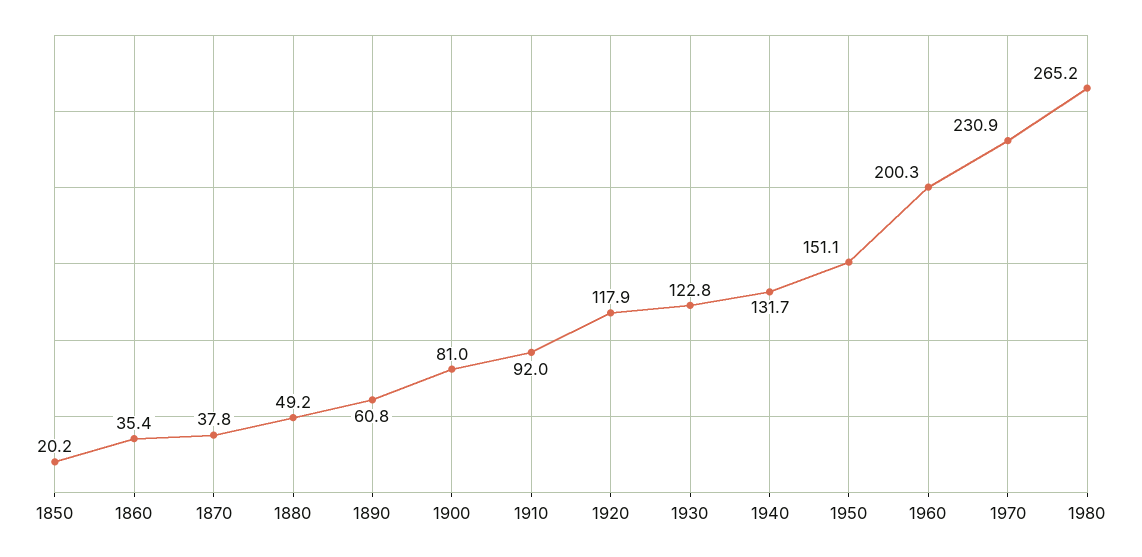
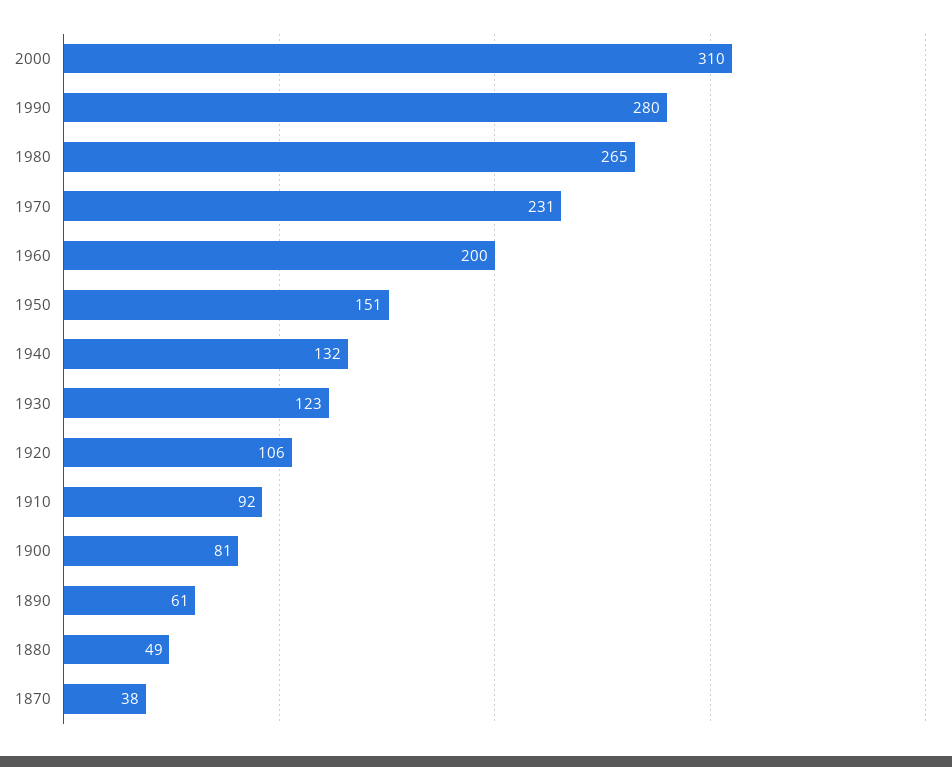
1850: 20.2 -> none
1860: 35.4 -> none
1920: 117.9 -> 106
2000: none -> 310
1990: none -> 280

